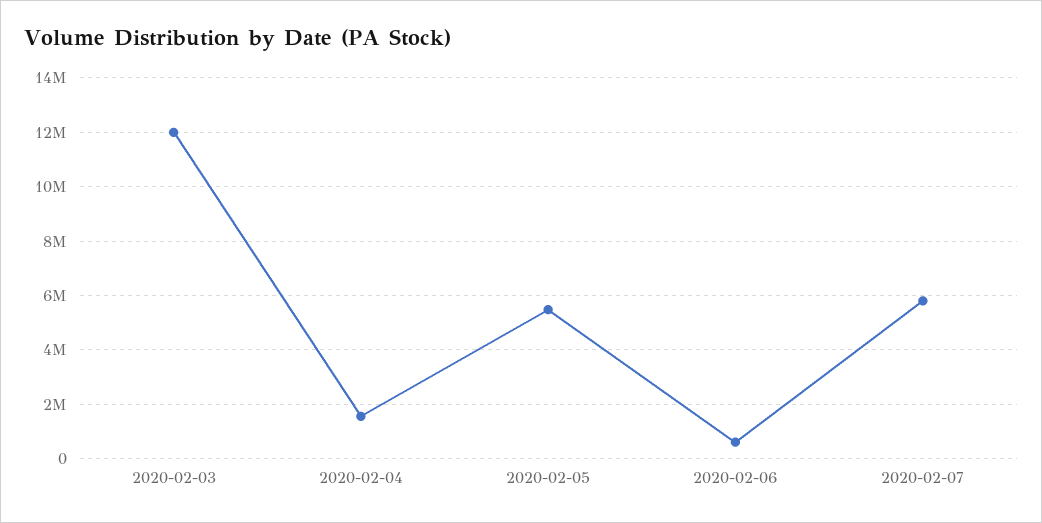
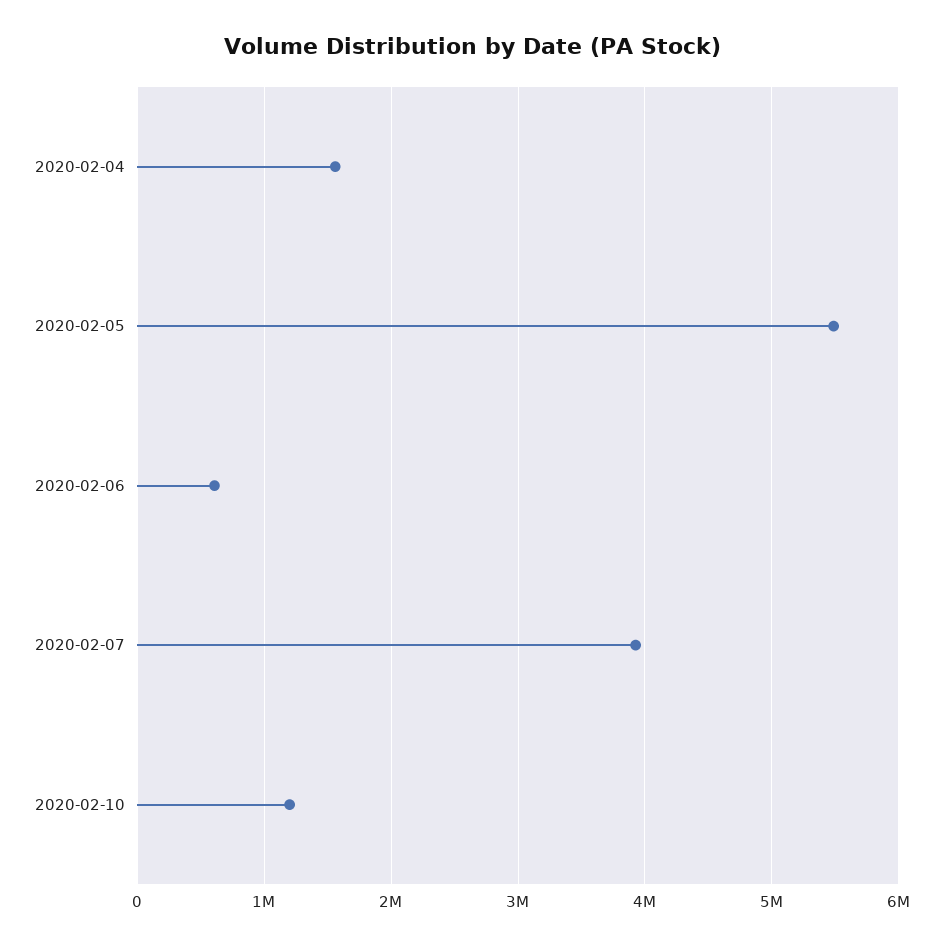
2020-02-03: 12000000 -> none
2020-02-07: 5750000 -> 3900000
2020-02-10: none -> 1200000

